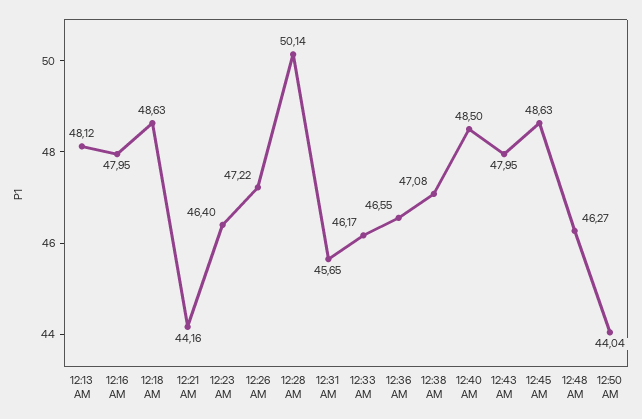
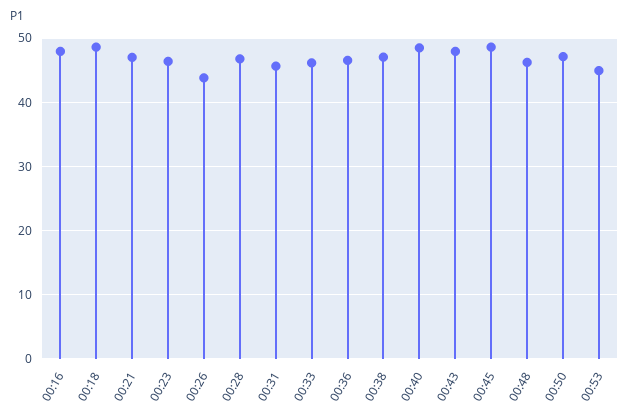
12:13 AM: 48.12 -> none
12:21 AM: 44.16 -> 47
12:26 AM: 47.22 -> 44
12:28 AM: 50.14 -> 47
12:50 AM: 44.04 -> 47
00:53: none -> 45

